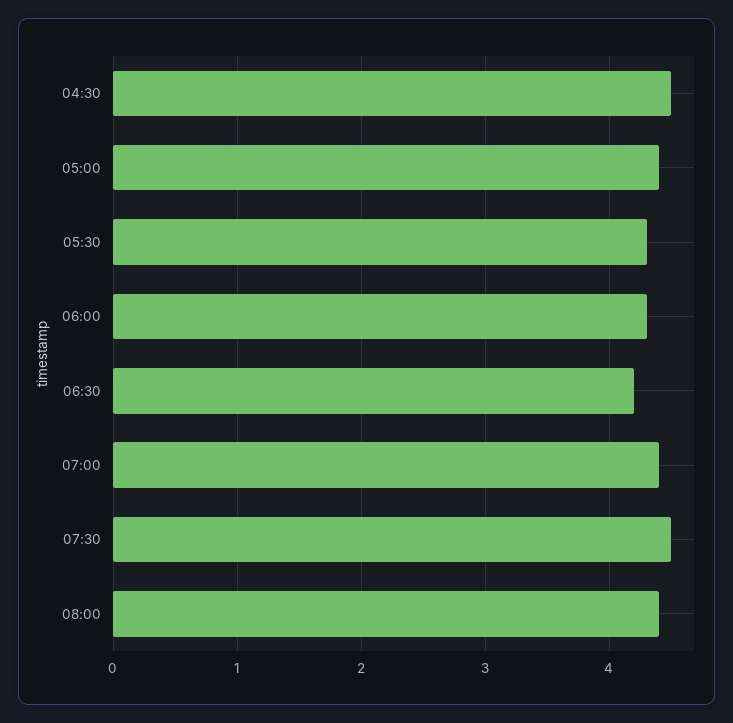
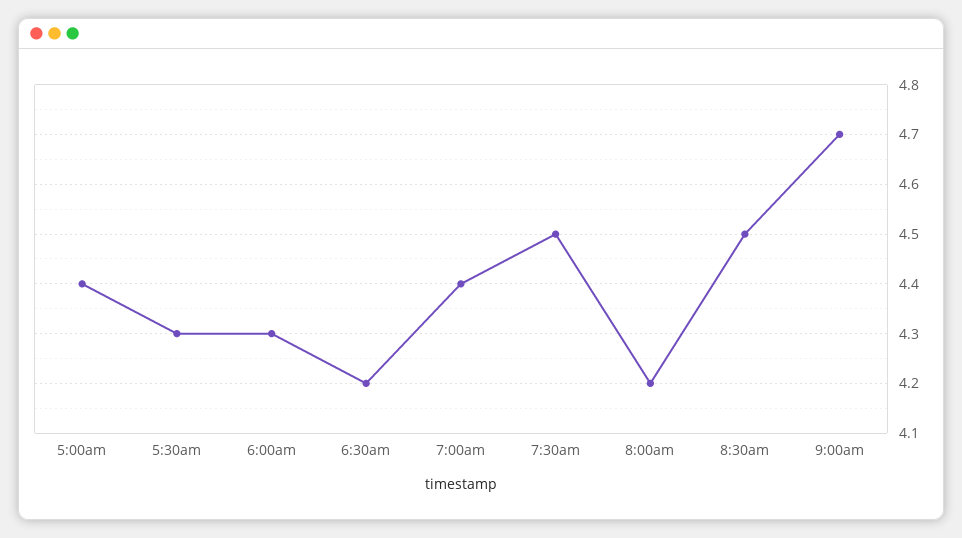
04:30: 4.5 -> none
08:00: 4.4 -> 4.2
8:30am: none -> 4.5
9:00am: none -> 4.7

